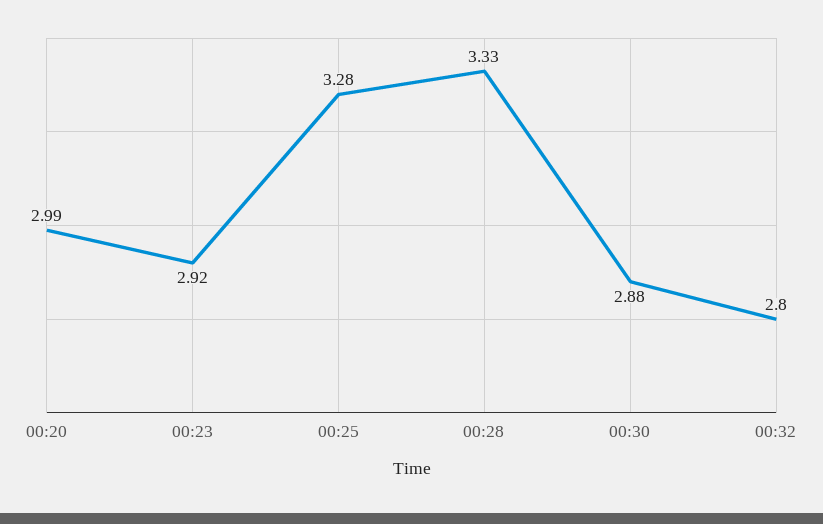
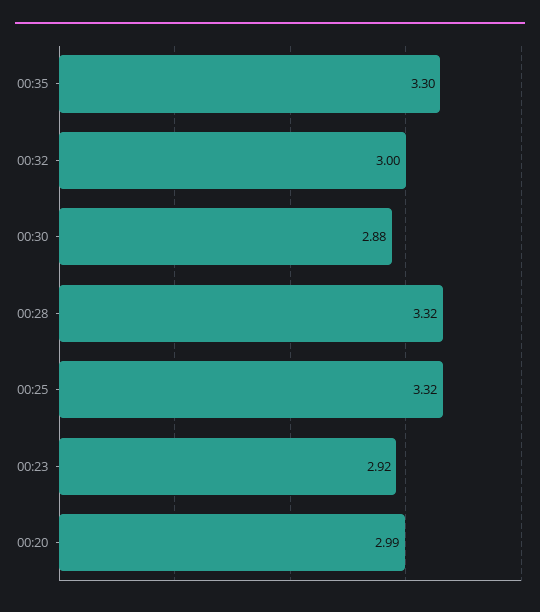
00:25: 3.28 -> 3.32
00:28: 3.33 -> 3.32
00:32: 2.8 -> 3
00:35: none -> 3.3

